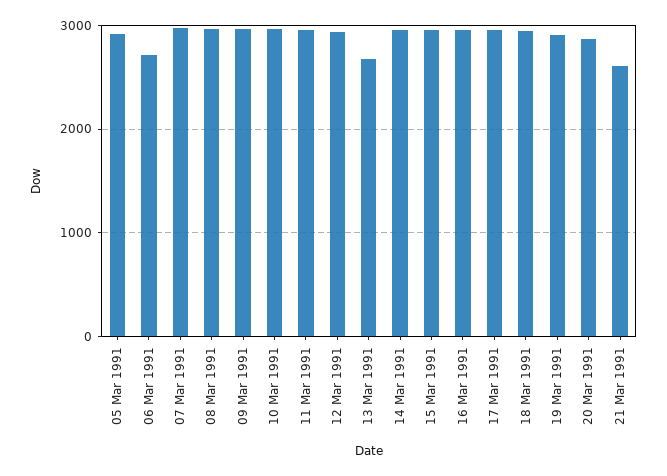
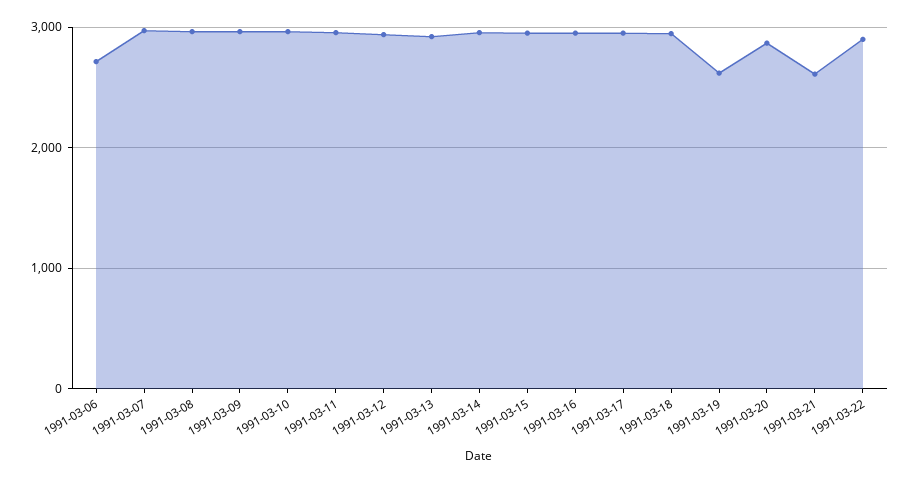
05 Mar 1991: 2900 -> none
13 Mar 1991: 2700 -> 2900
19 Mar 1991: 2900 -> 2600
1991-03-22: none -> 2900

